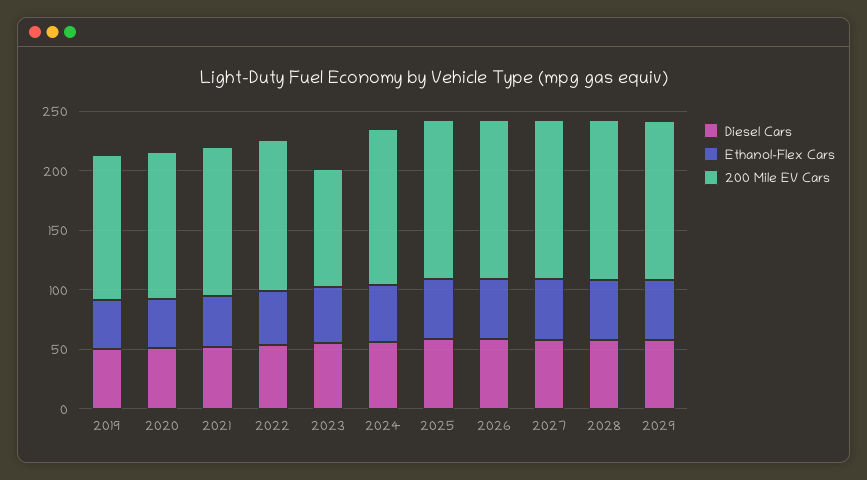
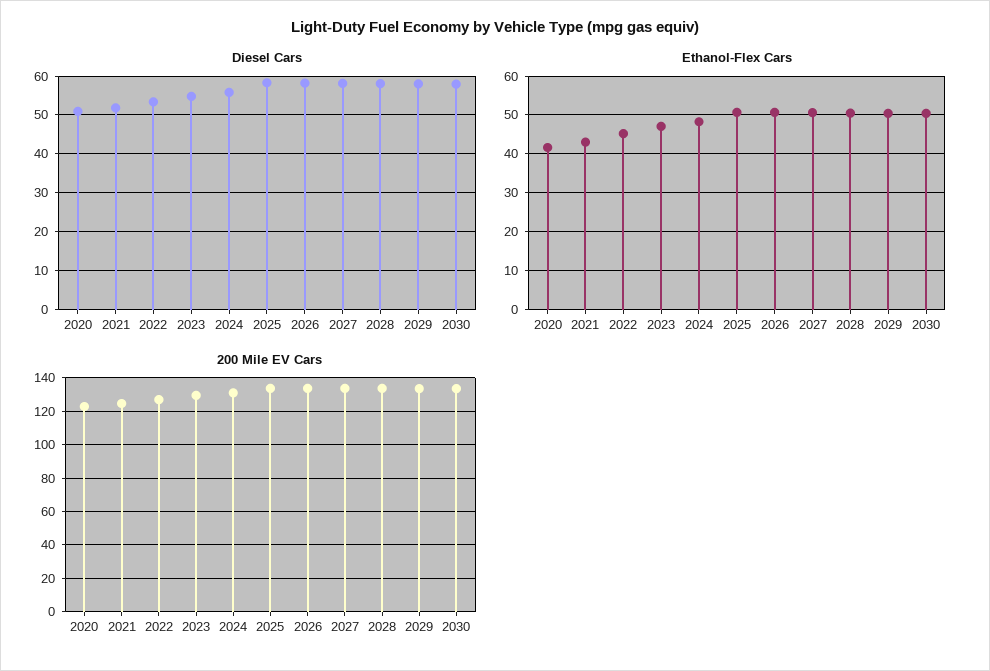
Diesel Cars, 2019: 50 -> none
Ethanol-Flex Cars, 2019: 40 -> none
200 Mile EV Cars, 2019: 120 -> none
200 Mile EV Cars, 2023: 100 -> 130
Diesel Cars, 2030: none -> 58
Ethanol-Flex Cars, 2030: none -> 50
200 Mile EV Cars, 2030: none -> 135

